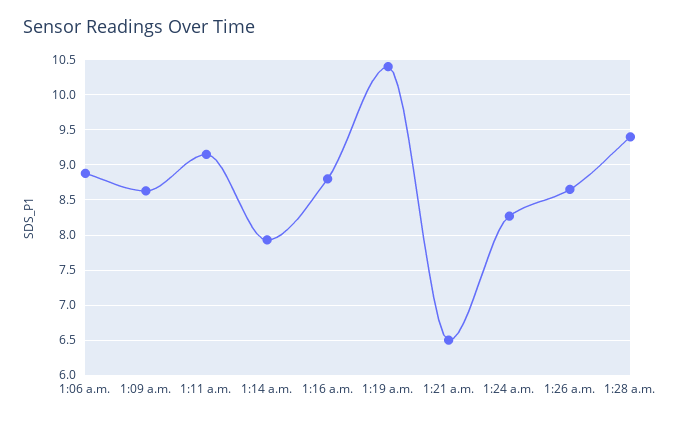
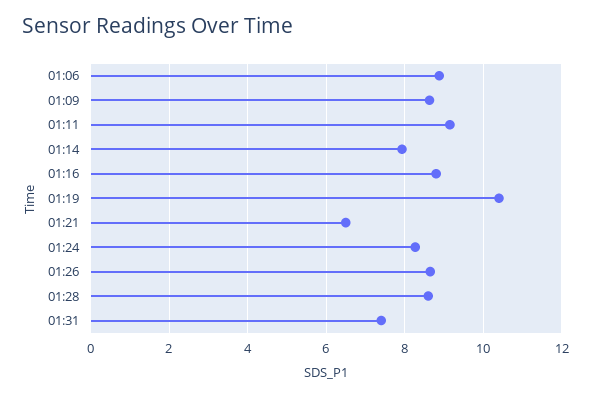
1:28 a.m.: 9.4 -> 8.6
01:31: none -> 7.4

